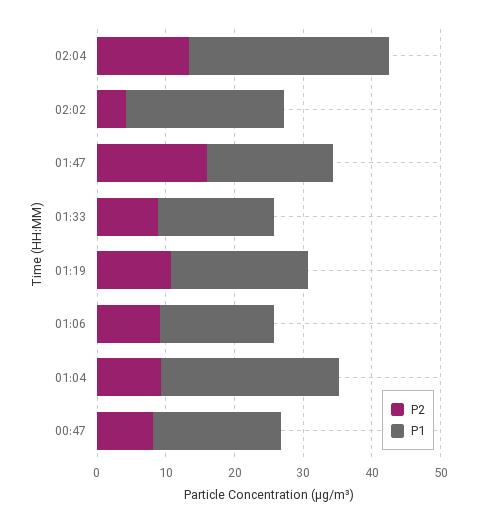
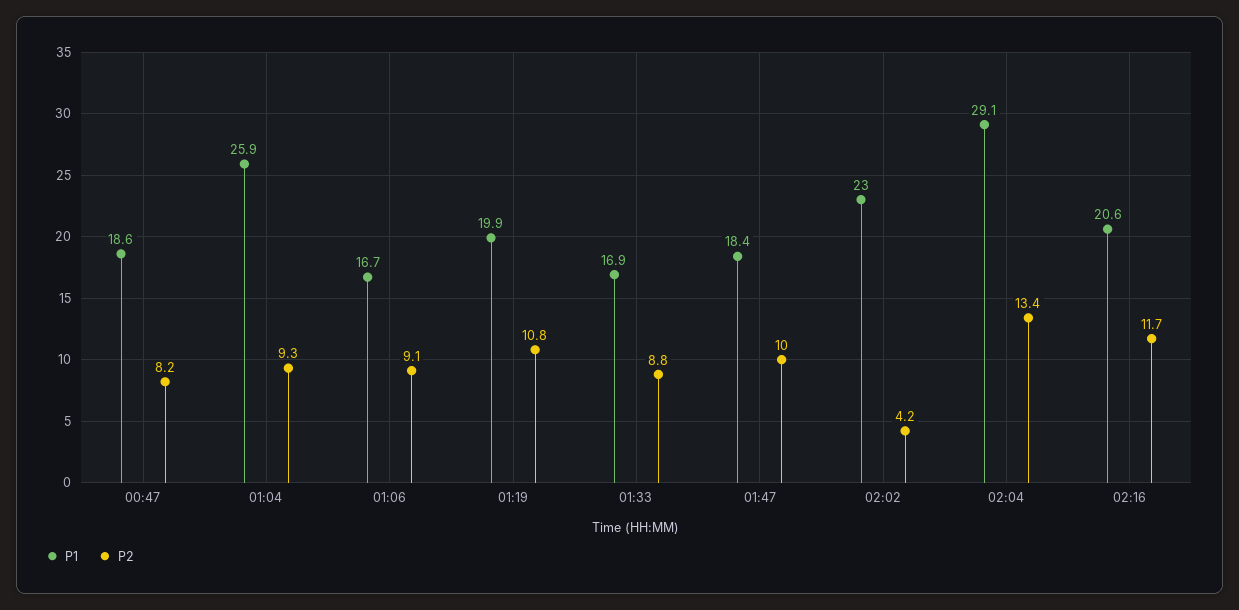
P2, 01:47: 16 -> 10
P1, 02:16: none -> 20.6
P2, 02:16: none -> 11.7

